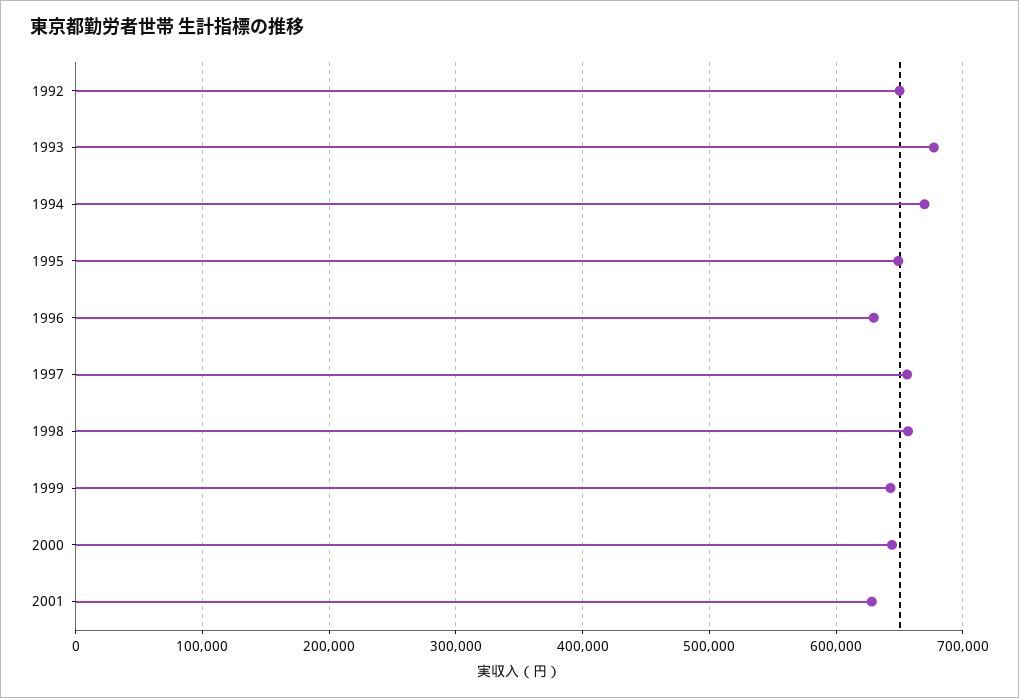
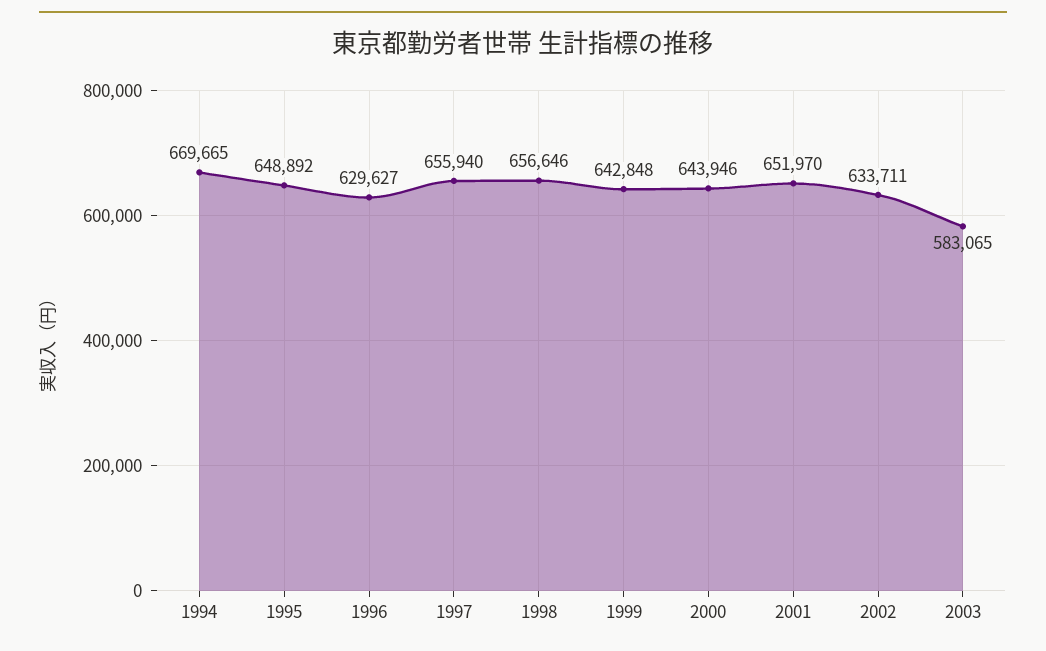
1992: 650000 -> none
1993: 680000 -> none
2001: 630000 -> 651970
2002: none -> 633711
2003: none -> 583065

